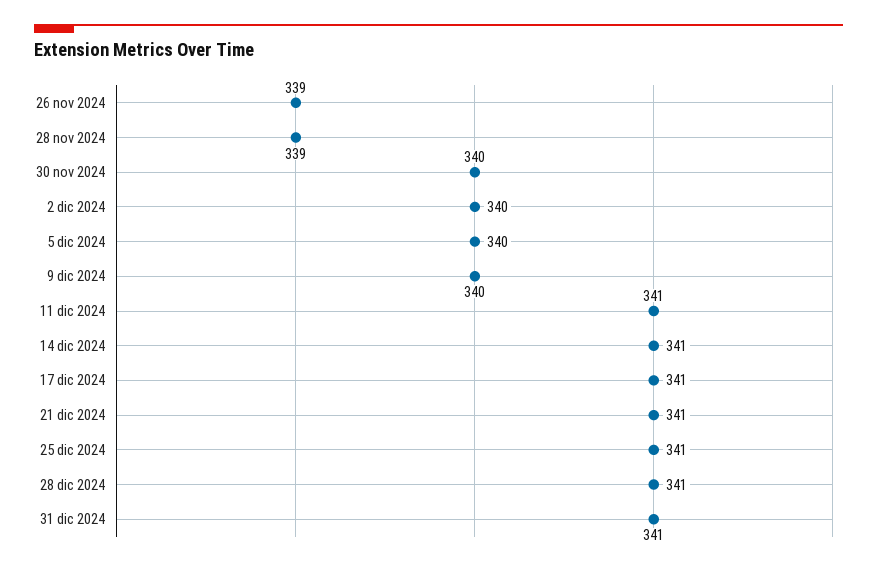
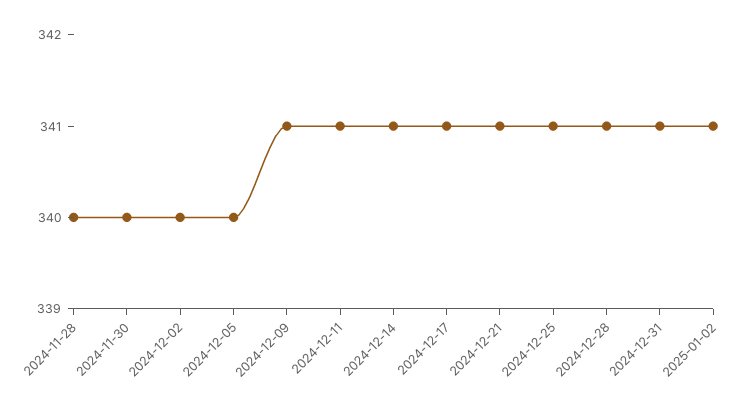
26 nov 2024: 339 -> none
28 nov 2024: 339 -> 340
9 dic 2024: 340 -> 341
2025-01-02: none -> 341

